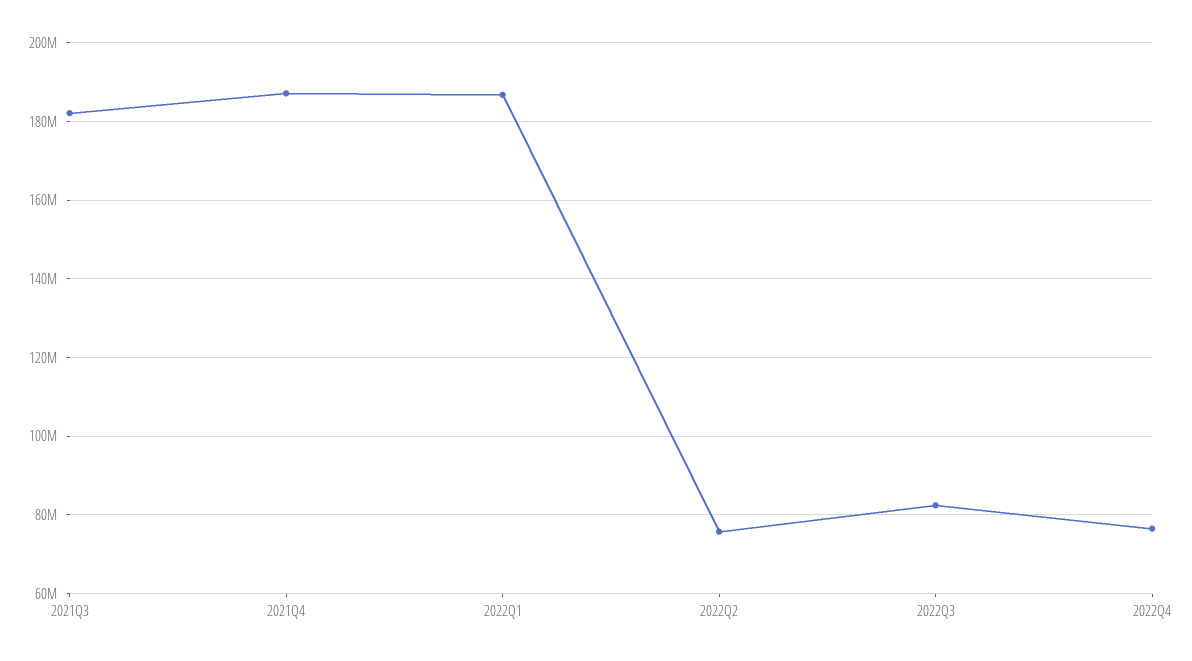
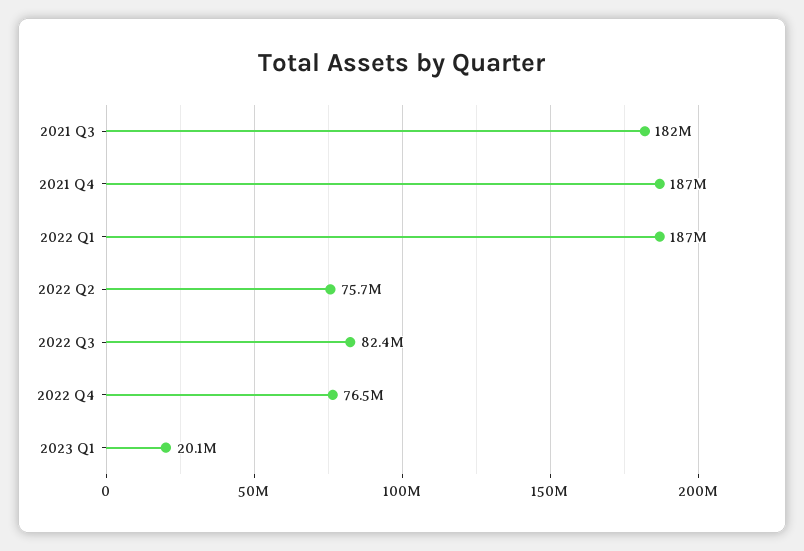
2023 Q1: none -> 20100000

